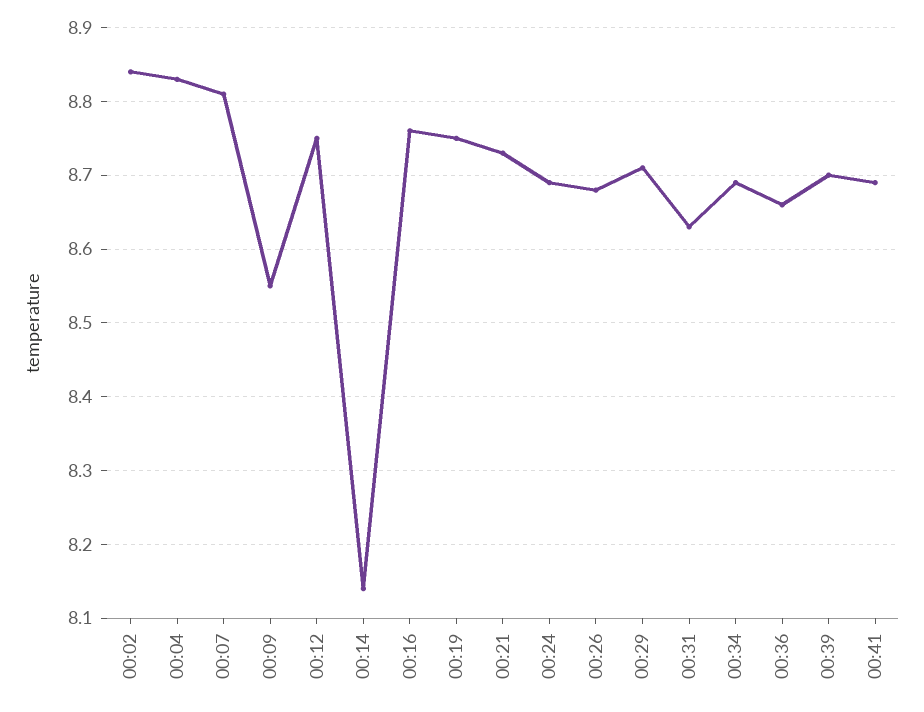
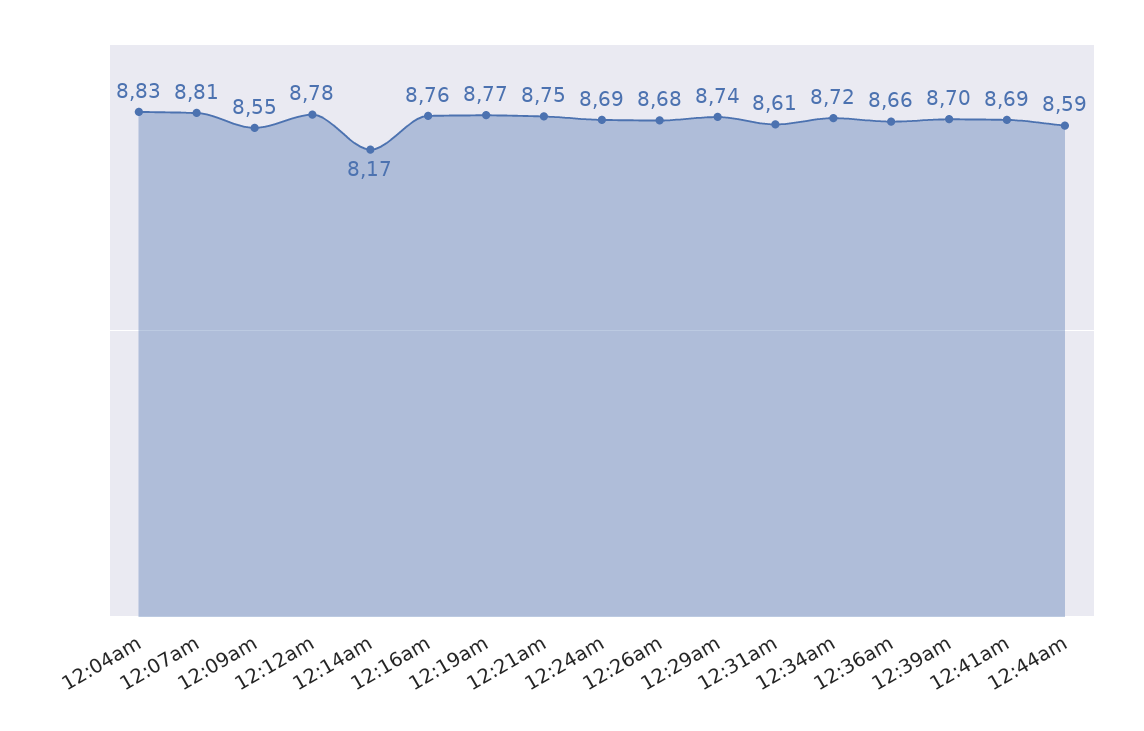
00:02: 8.84 -> none
00:12: 8.75 -> 8.78
00:14: 8.14 -> 8.17
00:19: 8.75 -> 8.77
00:21: 8.73 -> 8.75
00:29: 8.71 -> 8.74
00:31: 8.63 -> 8.61
00:34: 8.69 -> 8.72
12:44am: none -> 8.59

